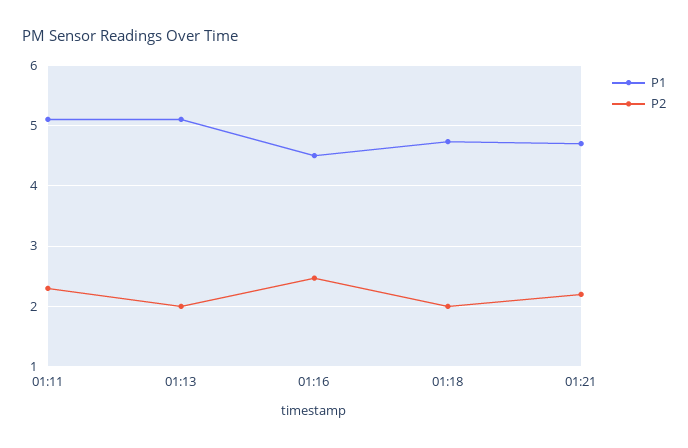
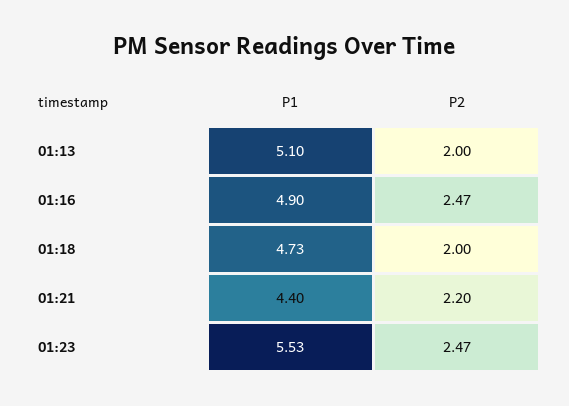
P1, 01:11: 5.1 -> none
P2, 01:11: 2.3 -> none
P1, 01:16: 4.5 -> 4.9
P1, 01:21: 4.7 -> 4.4
P1, 01:23: none -> 5.53
P2, 01:23: none -> 2.47

